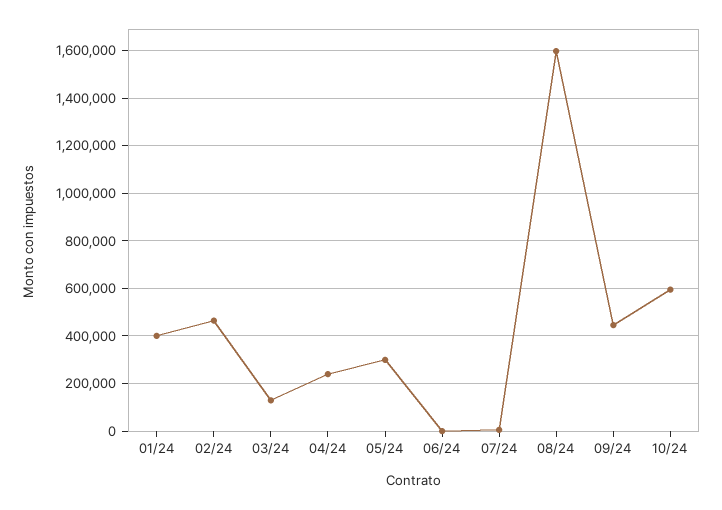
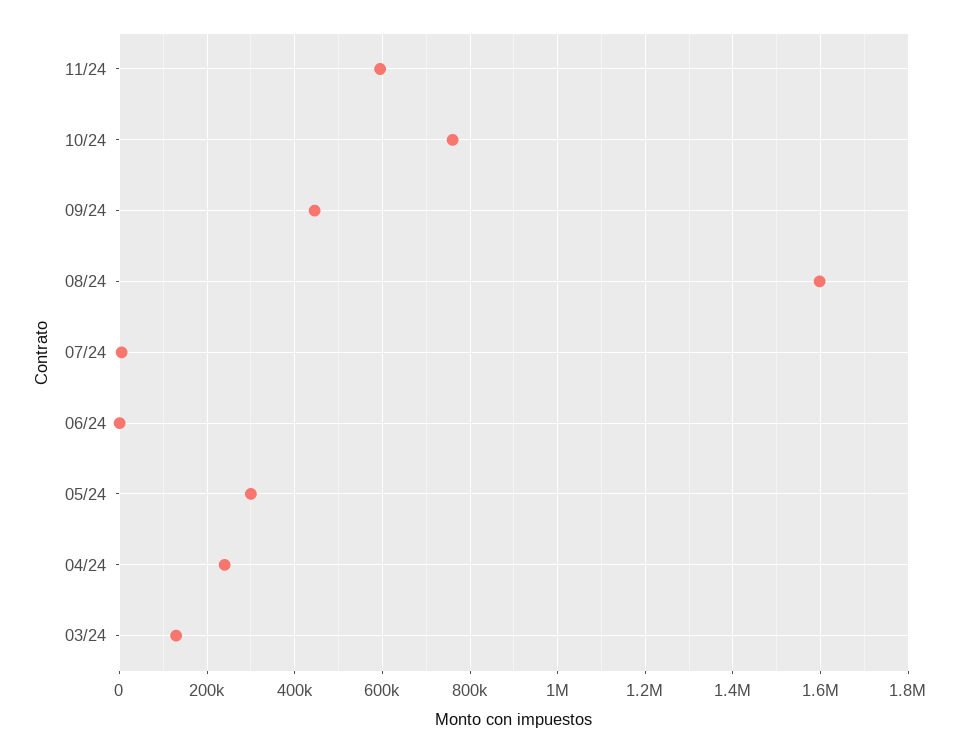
01/24: 400000 -> none
02/24: 450000 -> none
10/24: 600000 -> 760000
11/24: none -> 600000

